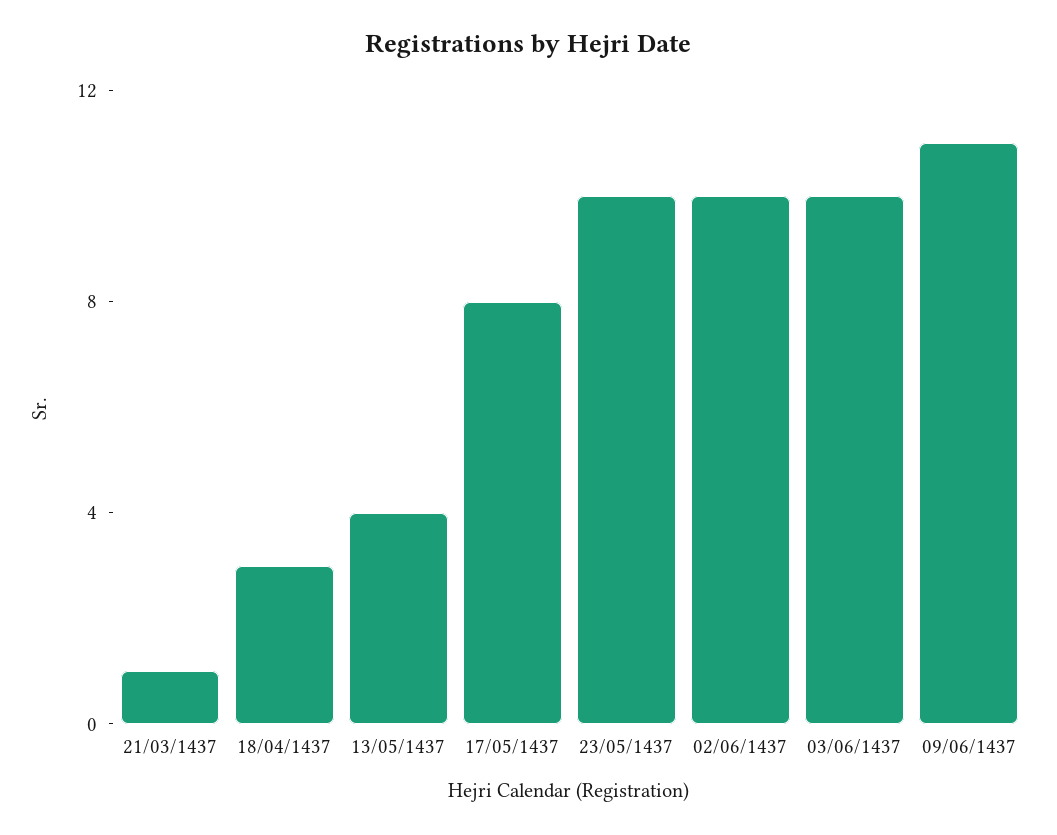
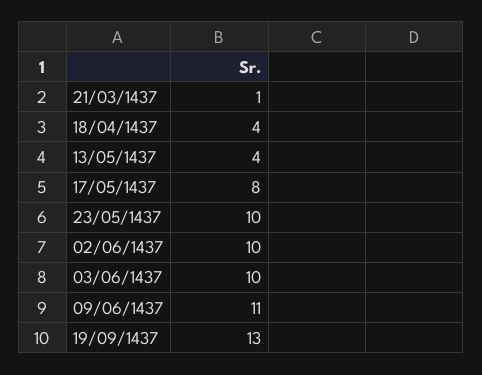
18/04/1437: 3 -> 4
19/09/1437: none -> 13

